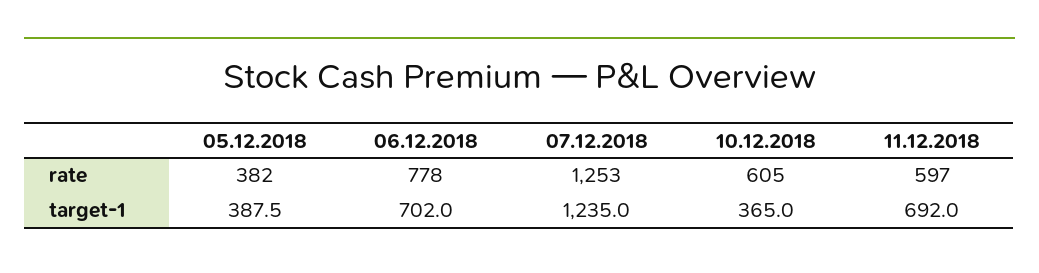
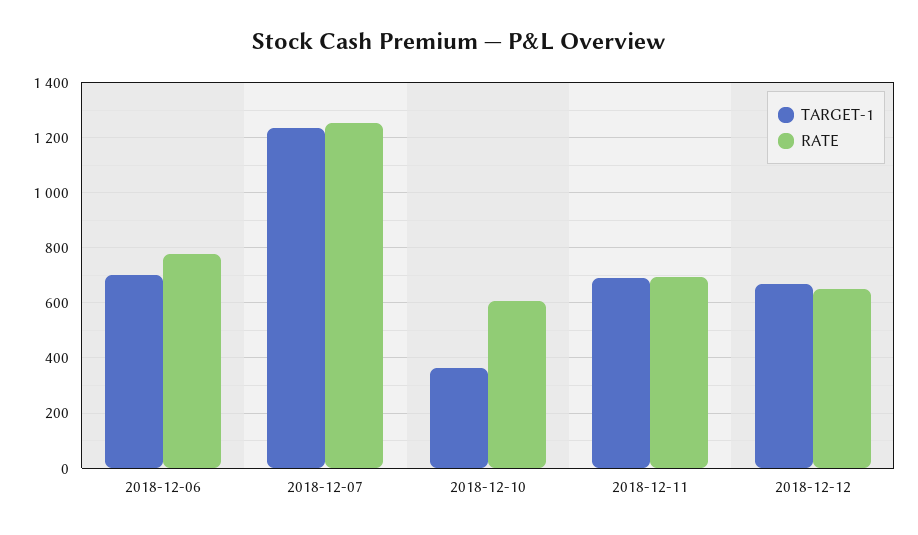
rate, 05.12.2018: 382 -> none
rate, 11.12.2018: 597 -> 700
target-1, 05.12.2018: 387.5 -> none
target-1, 2018-12-12: none -> 675
rate, 2018-12-12: none -> 650

